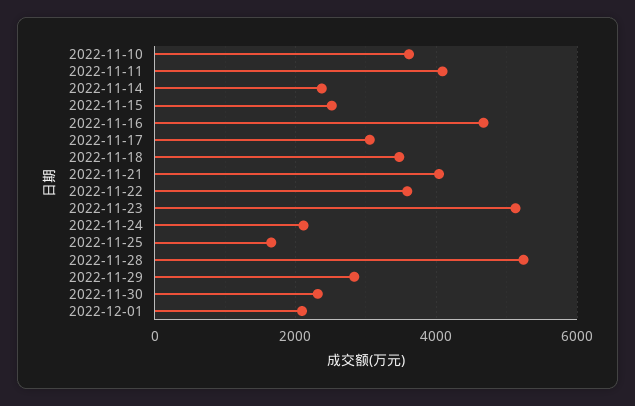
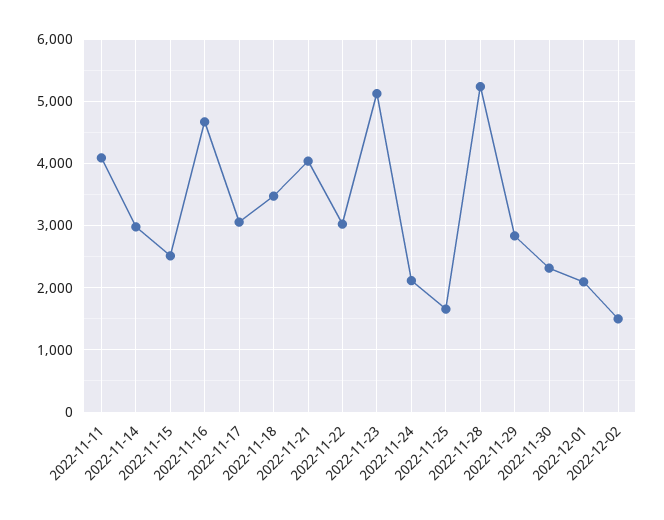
2022-11-10: 3600 -> none
2022-11-14: 2400 -> 3000
2022-11-22: 3600 -> 3000
2022-12-02: none -> 1500

